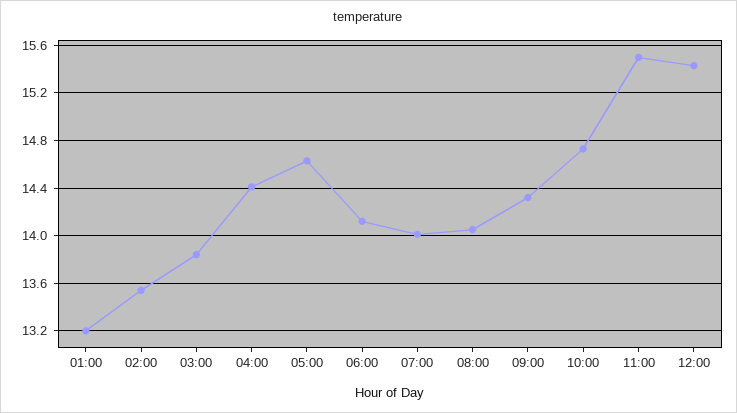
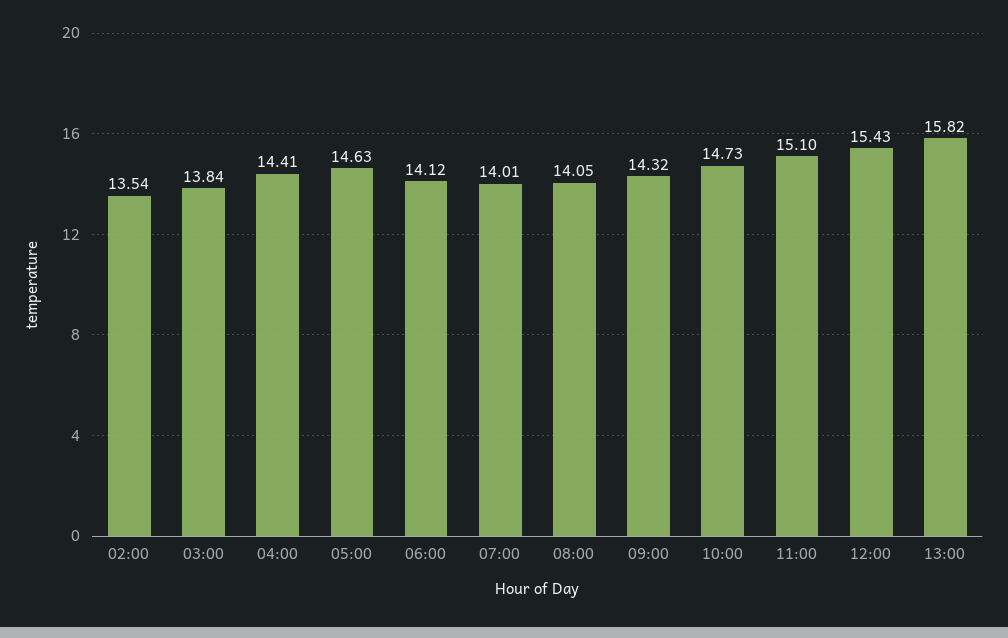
01:00: 13.2 -> none
11:00: 15.5 -> 15.1
13:00: none -> 15.82

